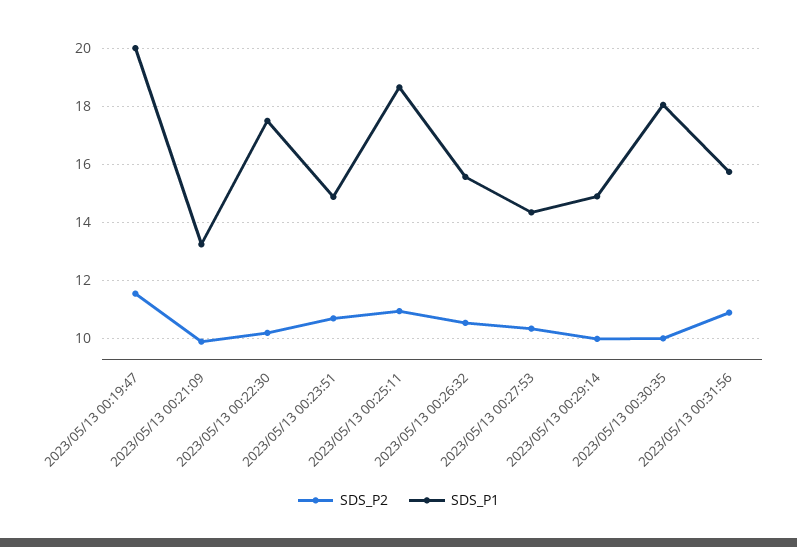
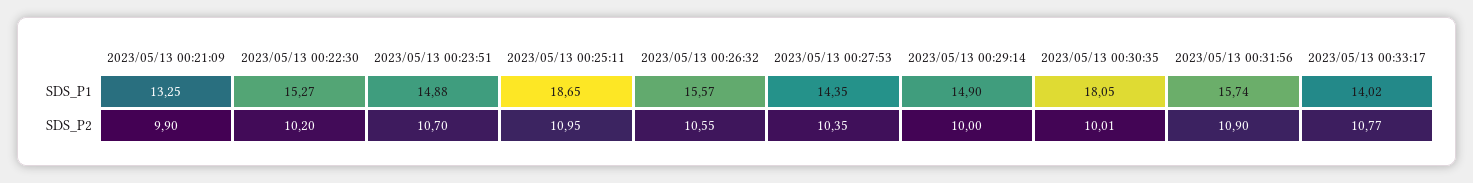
SDS_P2, 2023/05/13 00:19:47: 11.5 -> none
SDS_P1, 2023/05/13 00:19:47: 20 -> none
SDS_P1, 2023/05/13 00:22:30: 17.5 -> 15.27
SDS_P1, 2023/05/13 00:33:17: none -> 14.02
SDS_P2, 2023/05/13 00:33:17: none -> 10.77

